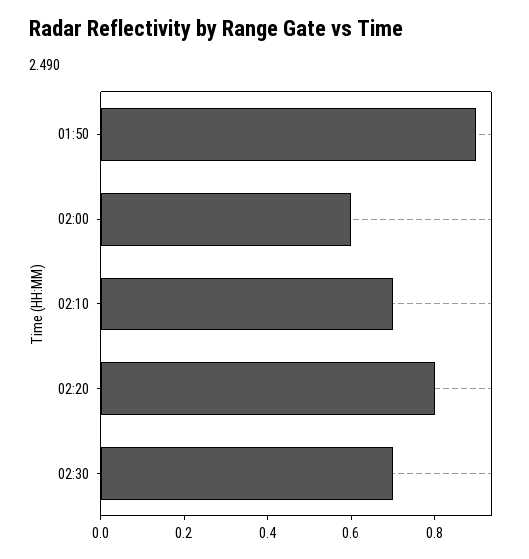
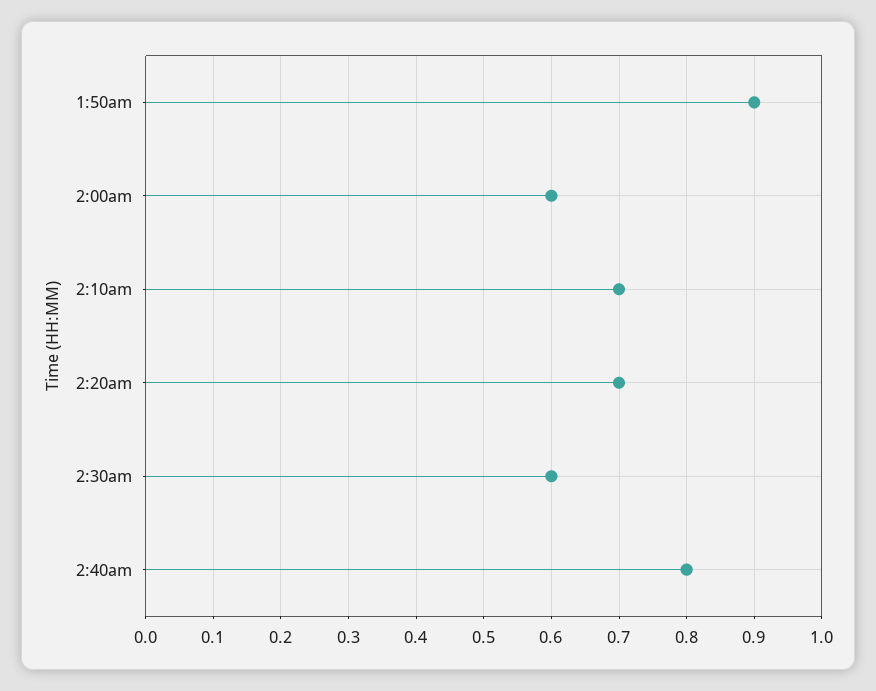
02:20: 0.8 -> 0.7
02:30: 0.7 -> 0.6
2:40am: none -> 0.8

